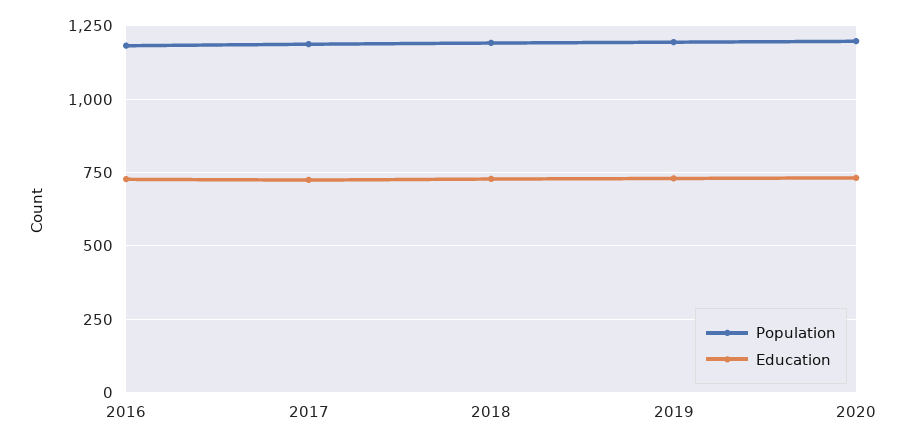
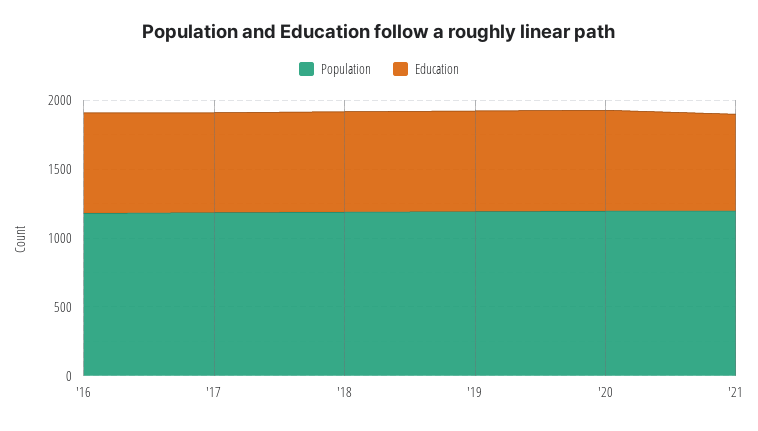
Population, '21: none -> 1200
Education, '21: none -> 700

